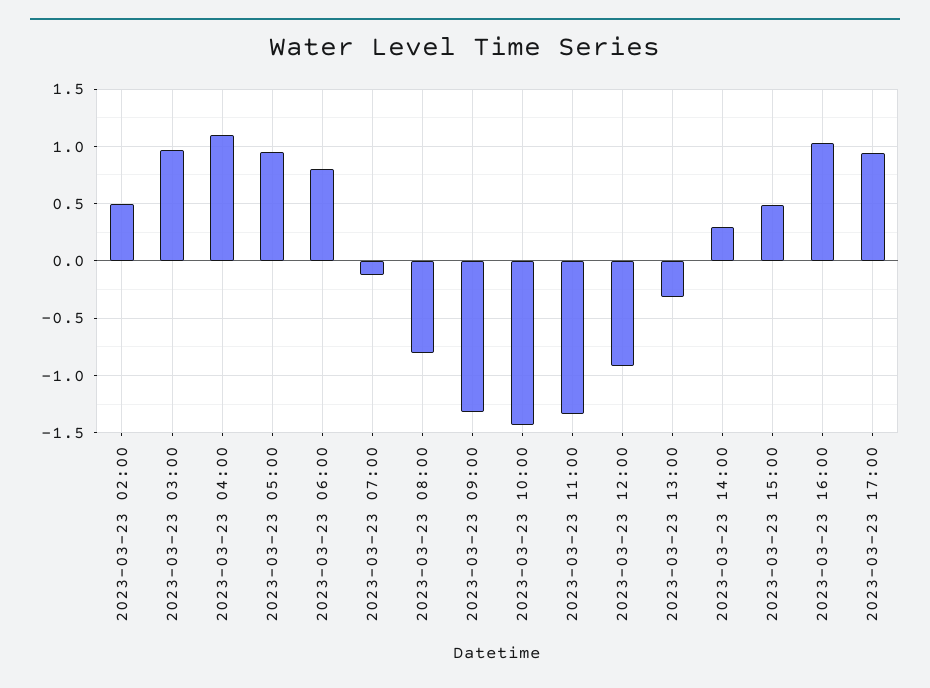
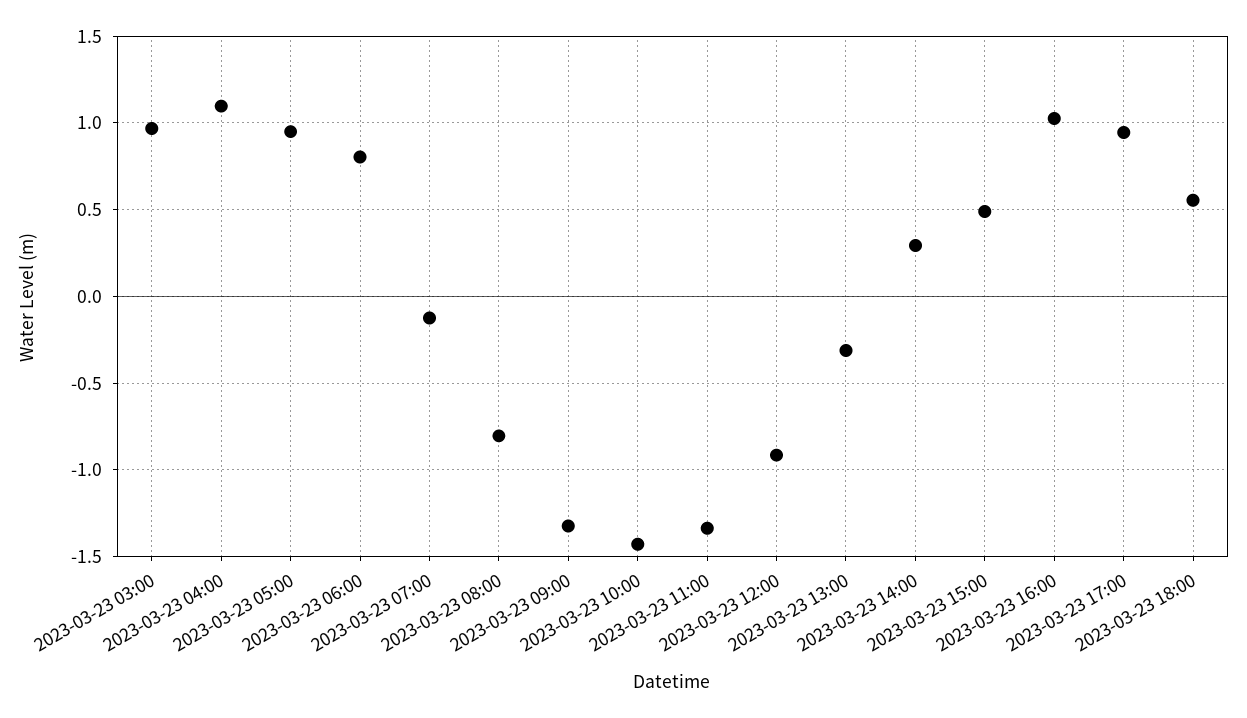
2023-03-23 02:00: 0.5 -> none
2023-03-23 18:00: none -> 0.55

